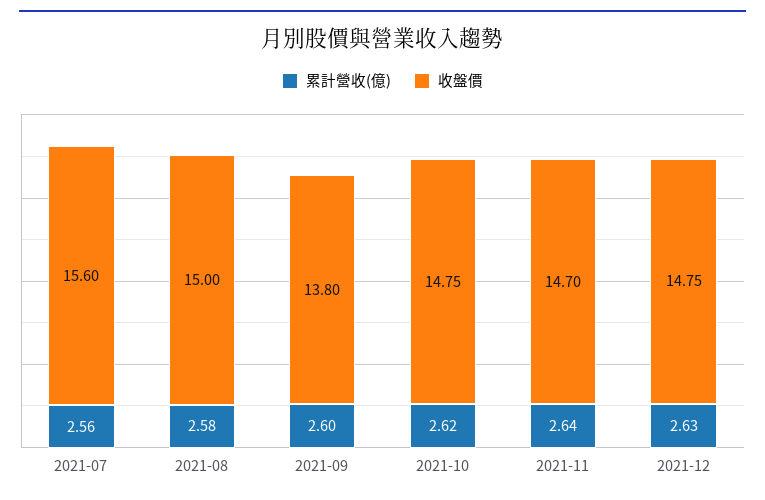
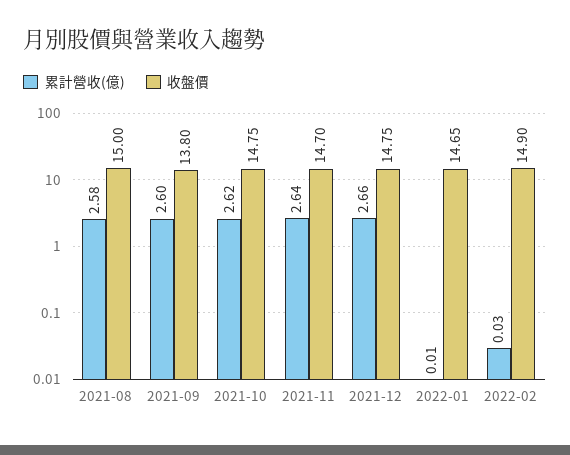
累計營收(億), 2021-07: 2.56 -> none
收盤價, 2021-07: 15.6 -> none
累計營收(億), 2021-12: 2.63 -> 2.66
累計營收(億), 2022-01: none -> 0.01
收盤價, 2022-01: none -> 14.65
累計營收(億), 2022-02: none -> 0.03
收盤價, 2022-02: none -> 14.9

